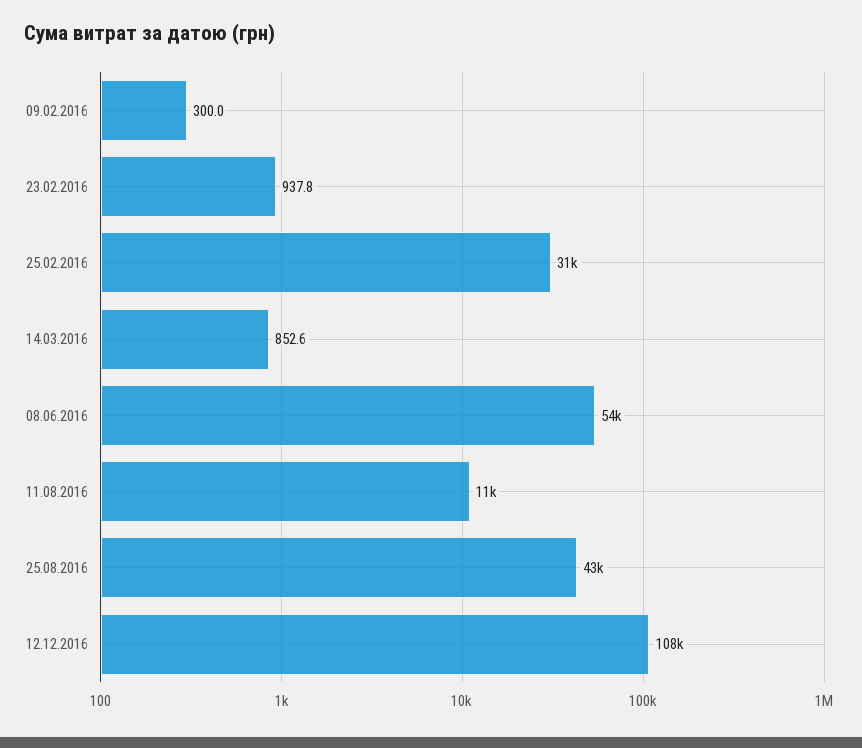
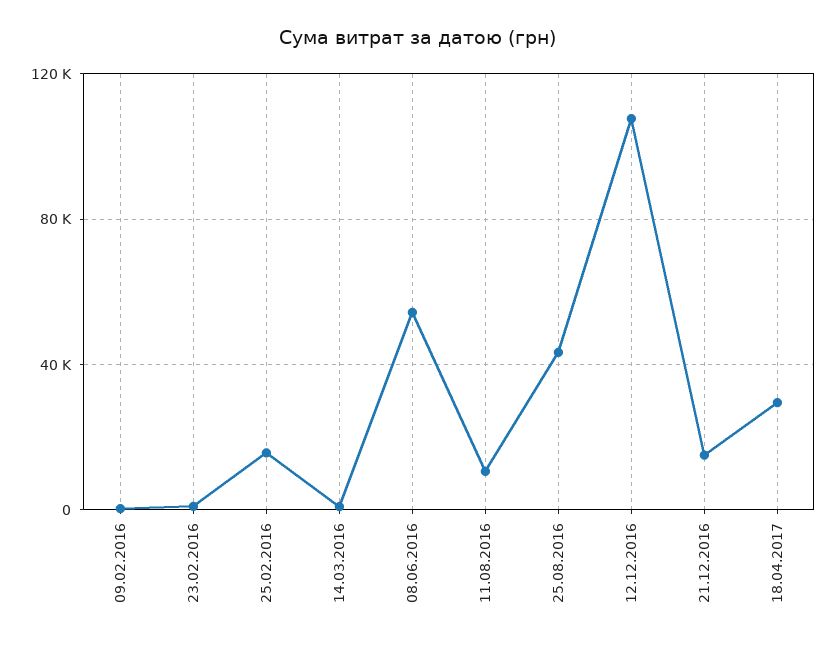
25.02.2016: 31000 -> 15000
21.12.2016: none -> 15000
18.04.2017: none -> 30000

